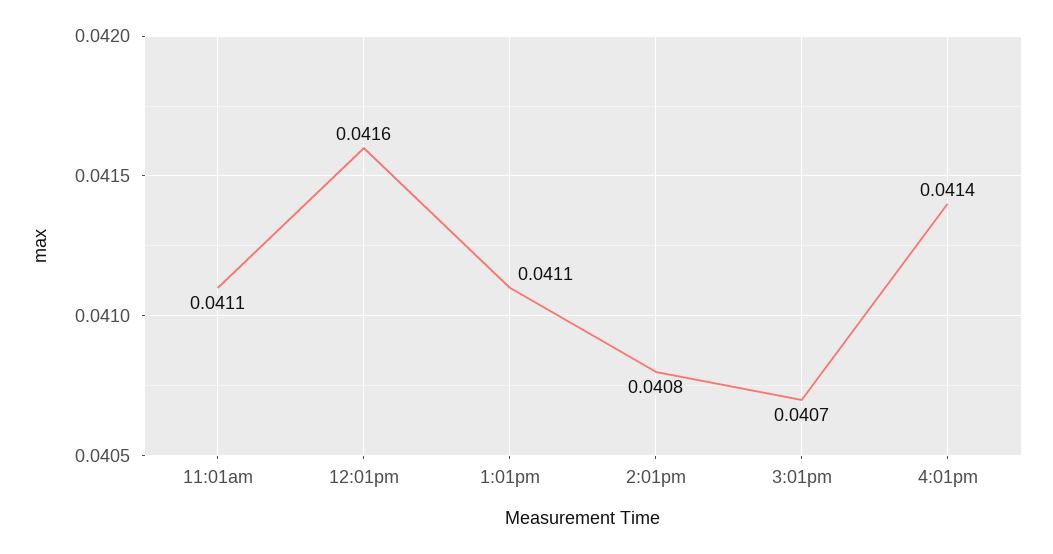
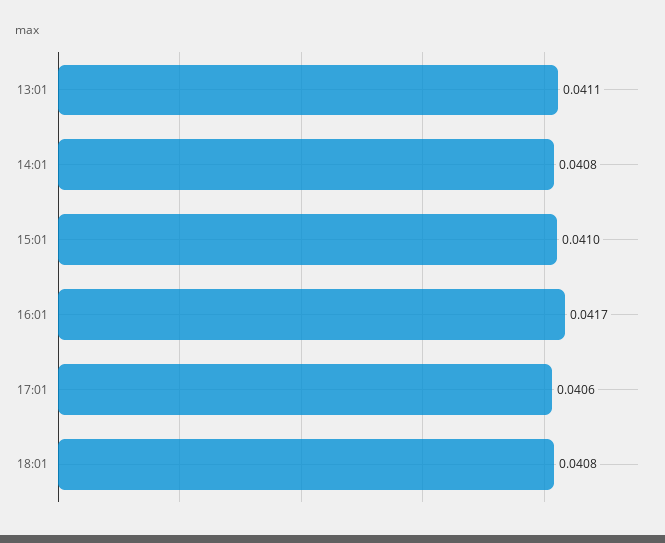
11:01am: 0.0411 -> none
12:01pm: 0.0416 -> none
3:01pm: 0.0407 -> 0.041
4:01pm: 0.0414 -> 0.0417
17:01: none -> 0.0406
18:01: none -> 0.0408

